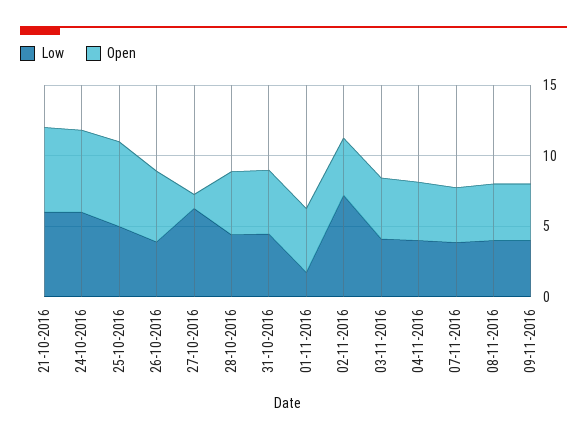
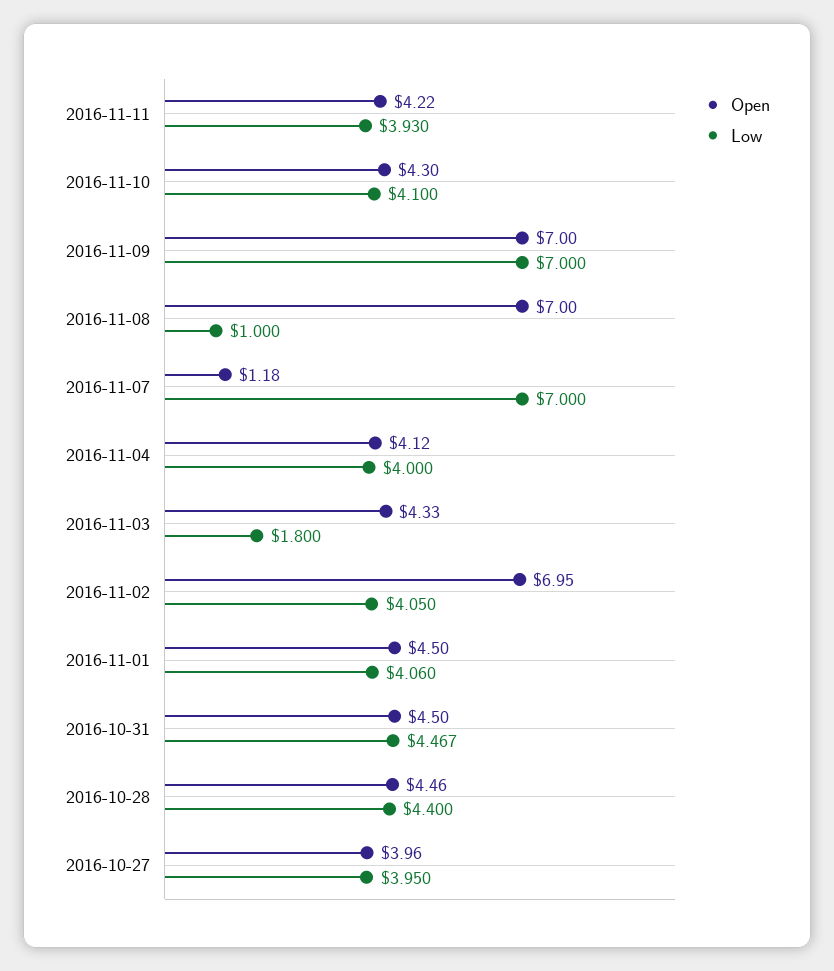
Low, 21-10-2016: 6 -> none
Open, 21-10-2016: 6 -> none
Low, 24-10-2016: 6 -> none
Open, 24-10-2016: 6 -> none
Low, 25-10-2016: 5 -> none
Open, 25-10-2016: 6 -> none
Low, 26-10-2016: 4 -> none
Open, 26-10-2016: 5 -> none
Low, 27-10-2016: 6 -> 3.95
Open, 27-10-2016: 1 -> 3.96
Low, 01-11-2016: 2 -> 4.06
Low, 02-11-2016: 7 -> 4.05
Open, 02-11-2016: 4 -> 6.95
Low, 03-11-2016: 4 -> 1.8
Low, 07-11-2016: 4 -> 7
Open, 07-11-2016: 4 -> 1.18
Low, 08-11-2016: 4 -> 1
Open, 08-11-2016: 4 -> 7
Low, 09-11-2016: 4 -> 7
Open, 09-11-2016: 4 -> 7
Open, 2016-11-11: none -> 4.22
Low, 2016-11-11: none -> 3.93
Open, 2016-11-10: none -> 4.3
Low, 2016-11-10: none -> 4.1

